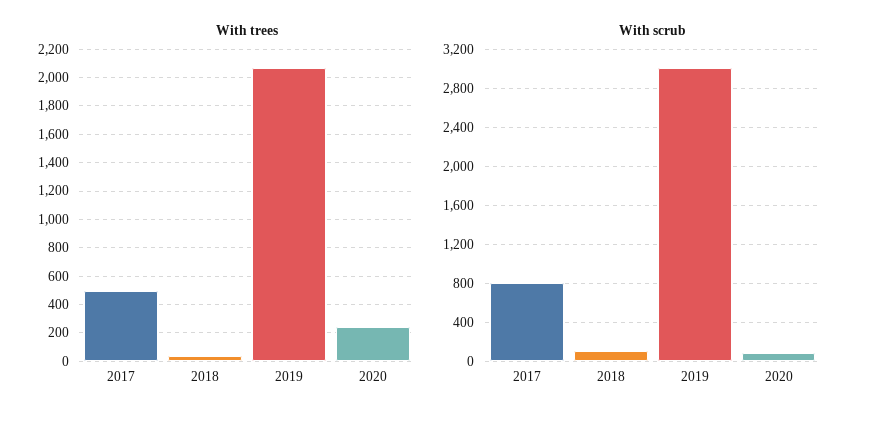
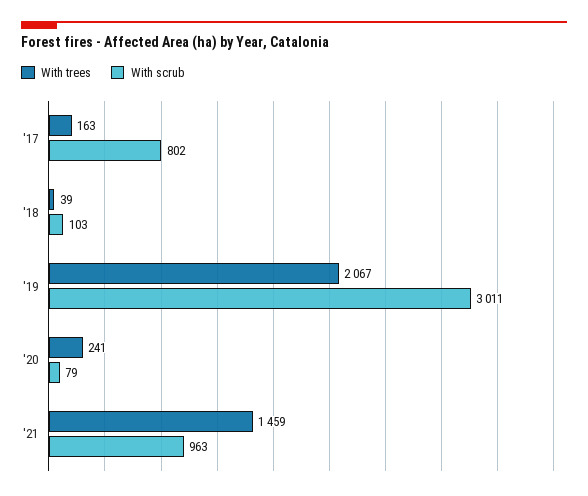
With trees, 2017: 500 -> 163
With trees, '21: none -> 1459
With scrub, '21: none -> 963

